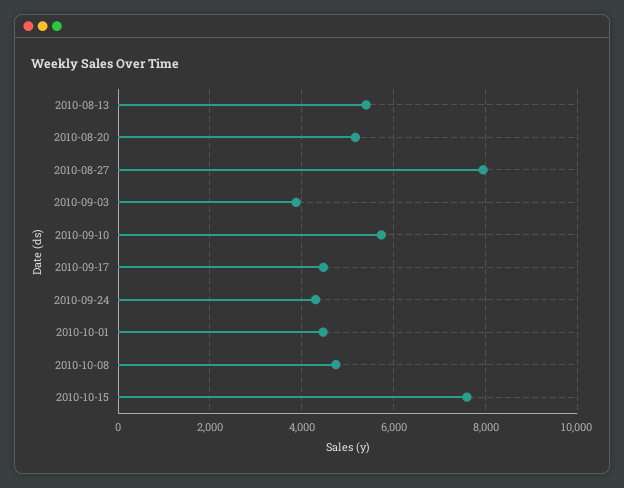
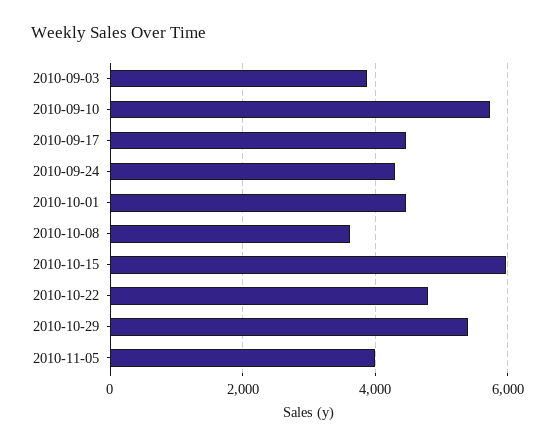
2010-08-13: 5400 -> none
2010-08-20: 5200 -> none
2010-08-27: 8000 -> none
2010-10-08: 4800 -> 3600
2010-10-15: 7600 -> 6000
2010-10-22: none -> 4800
2010-10-29: none -> 5400
2010-11-05: none -> 4000

